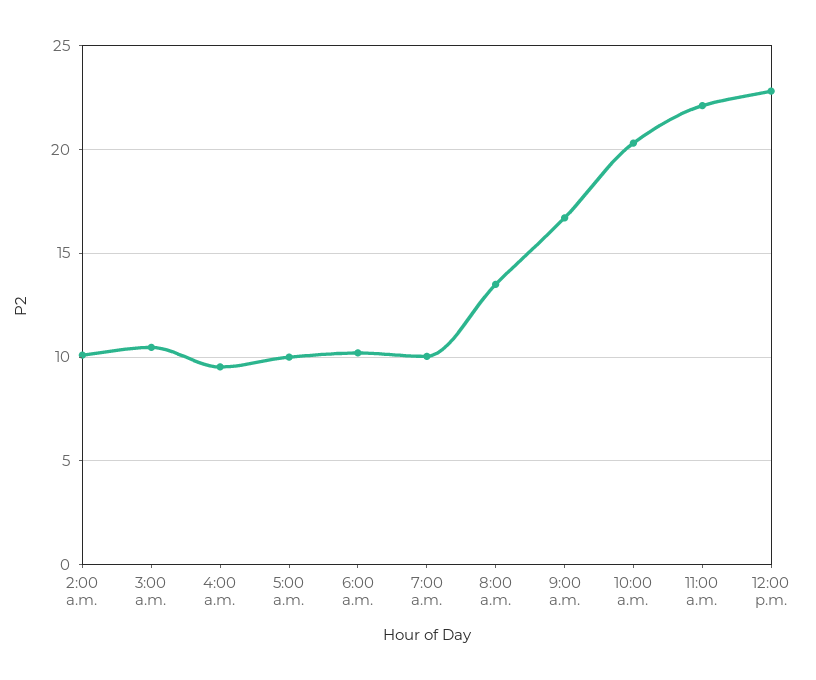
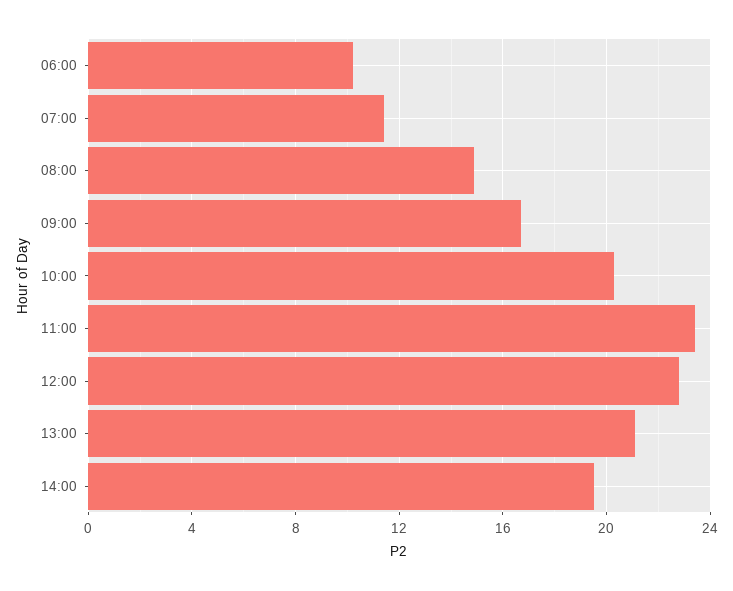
2:00 a.m.: 10 -> none
3:00 a.m.: 10.5 -> none
4:00 a.m.: 9.5 -> none
5:00 a.m.: 10 -> none
7:00 a.m.: 10 -> 11.5
8:00 a.m.: 13.5 -> 15
11:00 a.m.: 22 -> 23.5
13:00: none -> 21
14:00: none -> 19.5

